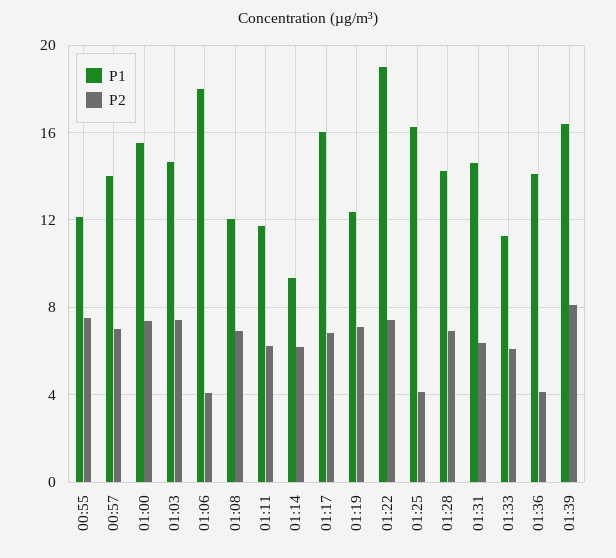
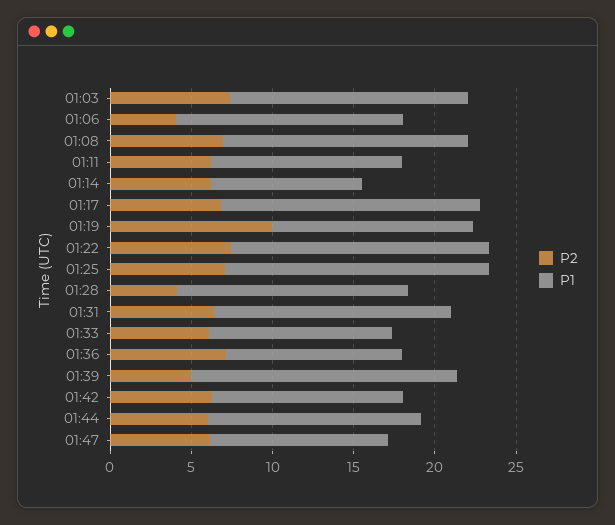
P1, 00:55: 12 -> none
P2, 00:55: 7.5 -> none
P1, 00:57: 14 -> none
P2, 00:57: 7 -> none
P1, 01:00: 15.5 -> none
P2, 01:00: 7.5 -> none
P1, 01:06: 18 -> 14
P1, 01:08: 12 -> 15
P2, 01:19: 7 -> 10
P1, 01:22: 19 -> 16
P2, 01:25: 4 -> 7
P2, 01:28: 7 -> 4
P1, 01:36: 14 -> 11
P2, 01:36: 4 -> 7
P2, 01:39: 8 -> 5
P2, 01:42: none -> 6
P1, 01:42: none -> 12
P2, 01:44: none -> 6
P1, 01:44: none -> 13
P2, 01:47: none -> 6
P1, 01:47: none -> 11

